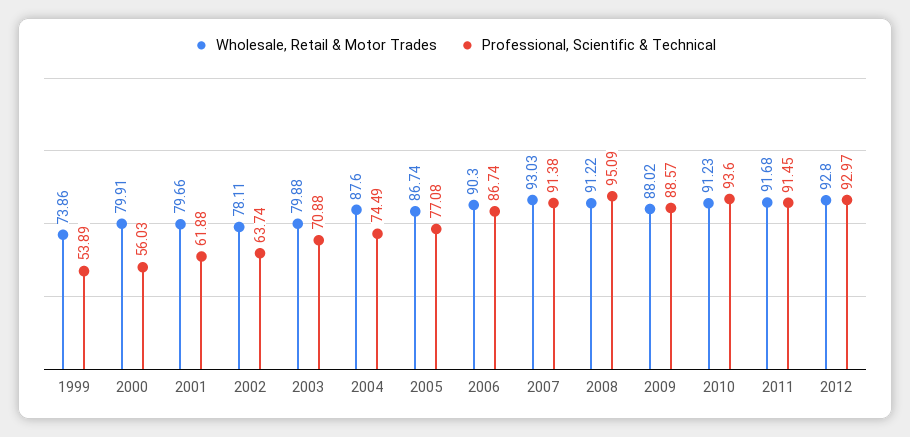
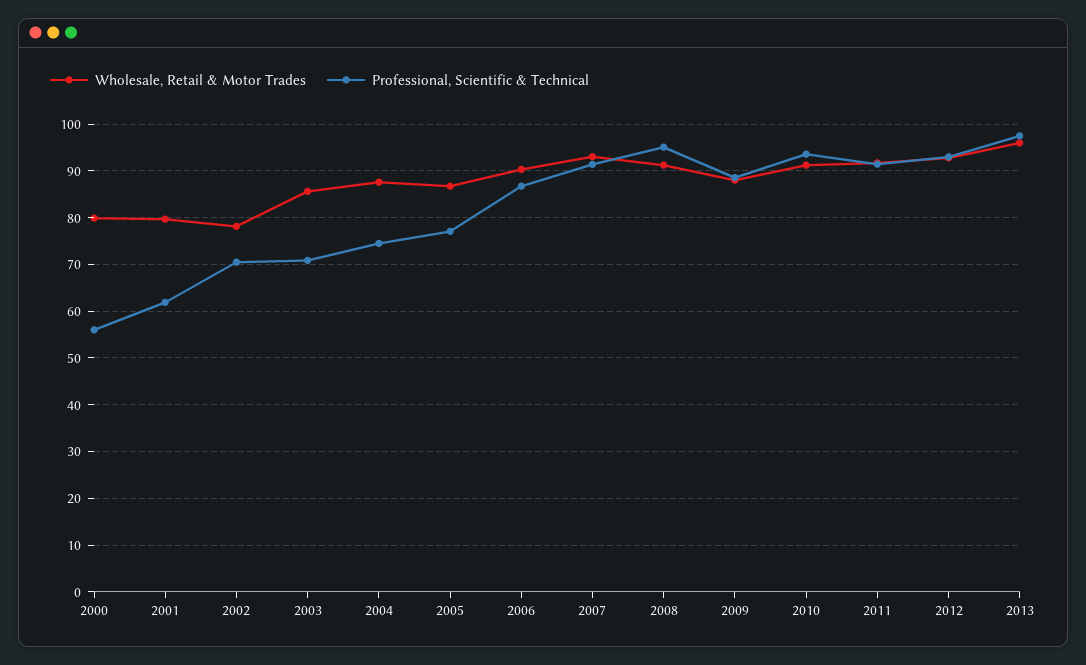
Wholesale, Retail & Motor Trades, 1999: 73.86 -> none
Professional, Scientific & Technical, 1999: 53.89 -> none
Professional, Scientific & Technical, 2002: 63.74 -> 70
Wholesale, Retail & Motor Trades, 2003: 79.88 -> 86
Wholesale, Retail & Motor Trades, 2013: none -> 96
Professional, Scientific & Technical, 2013: none -> 98

